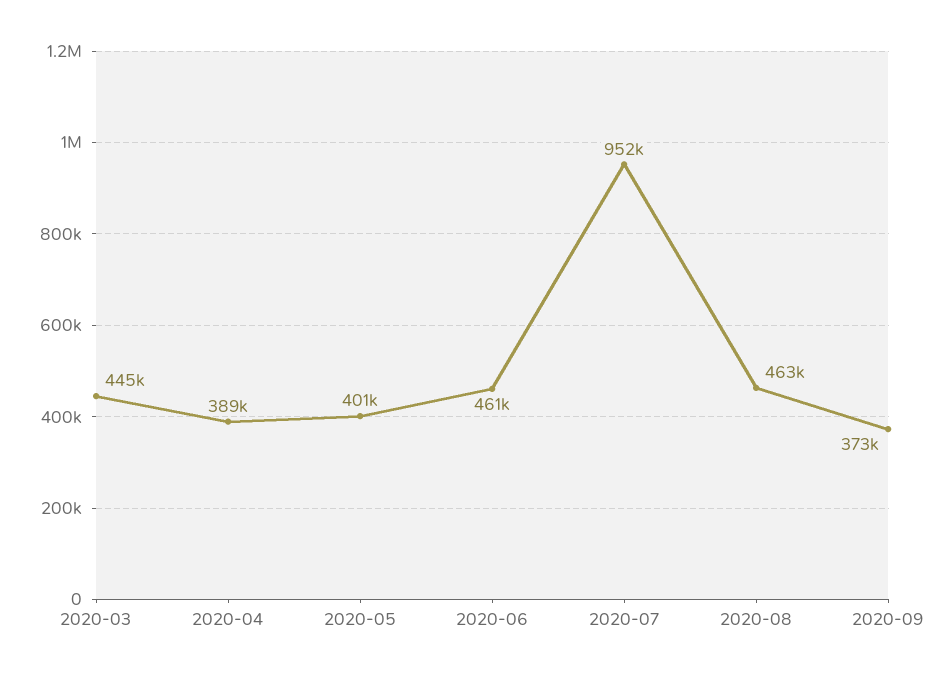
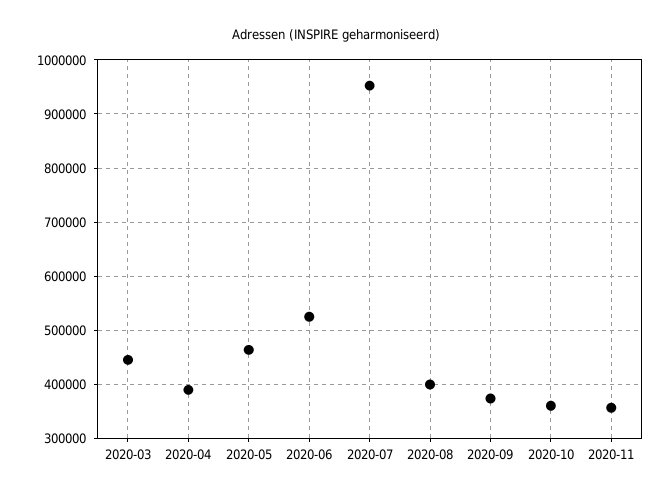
2020-05: 401000 -> 460000
2020-06: 461000 -> 520000
2020-08: 463000 -> 400000
2020-10: none -> 360000
2020-11: none -> 360000

